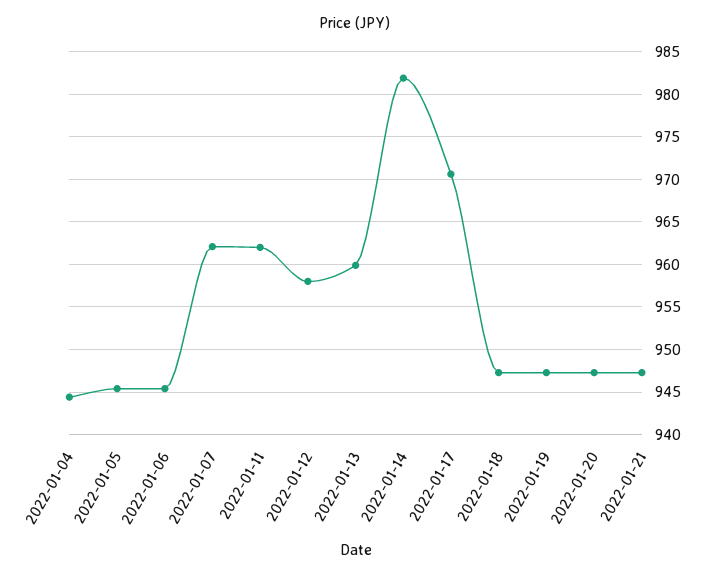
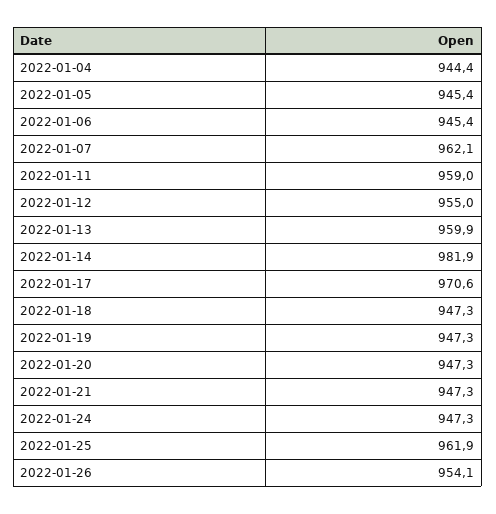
2022-01-11: 962 -> 959
2022-01-12: 958 -> 955
2022-01-24: none -> 947.3
2022-01-25: none -> 961.9
2022-01-26: none -> 954.1

